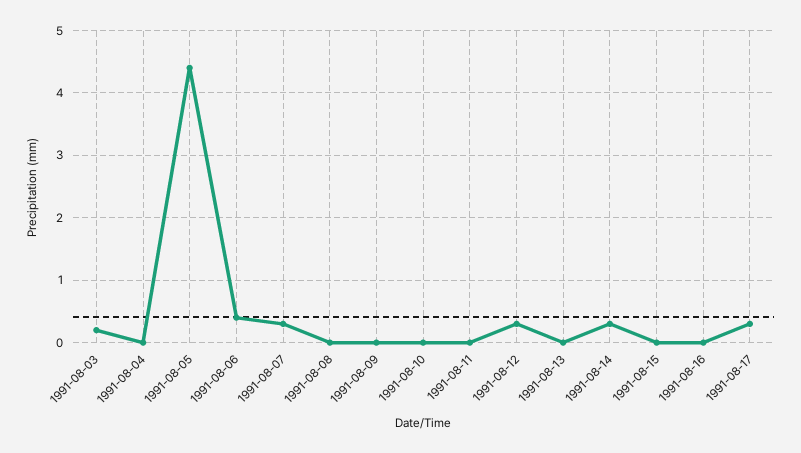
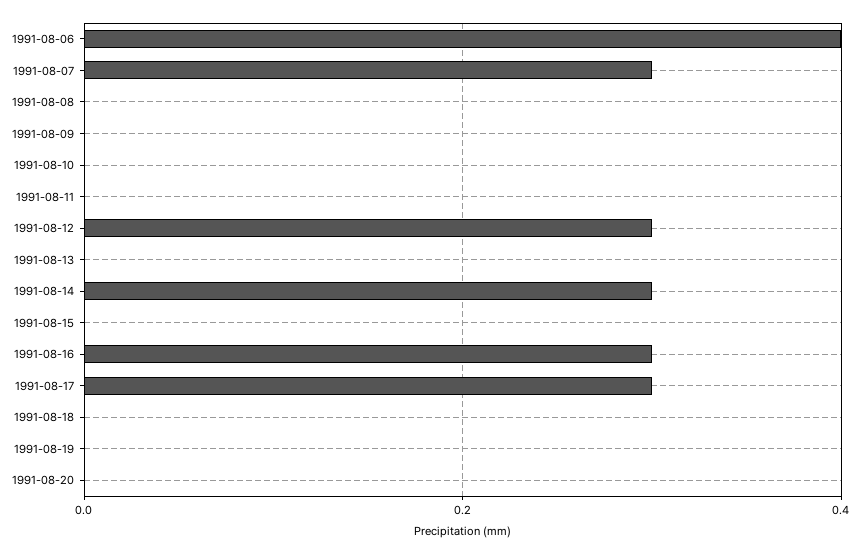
1991-08-03: 0.2 -> none
1991-08-04: 0 -> none
1991-08-05: 4.4 -> none
1991-08-16: 0 -> 0.3
1991-08-18: none -> 0
1991-08-19: none -> 0
1991-08-20: none -> 0

